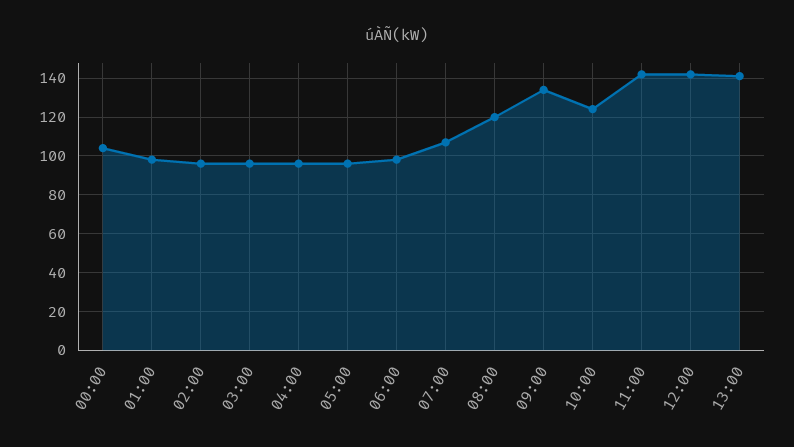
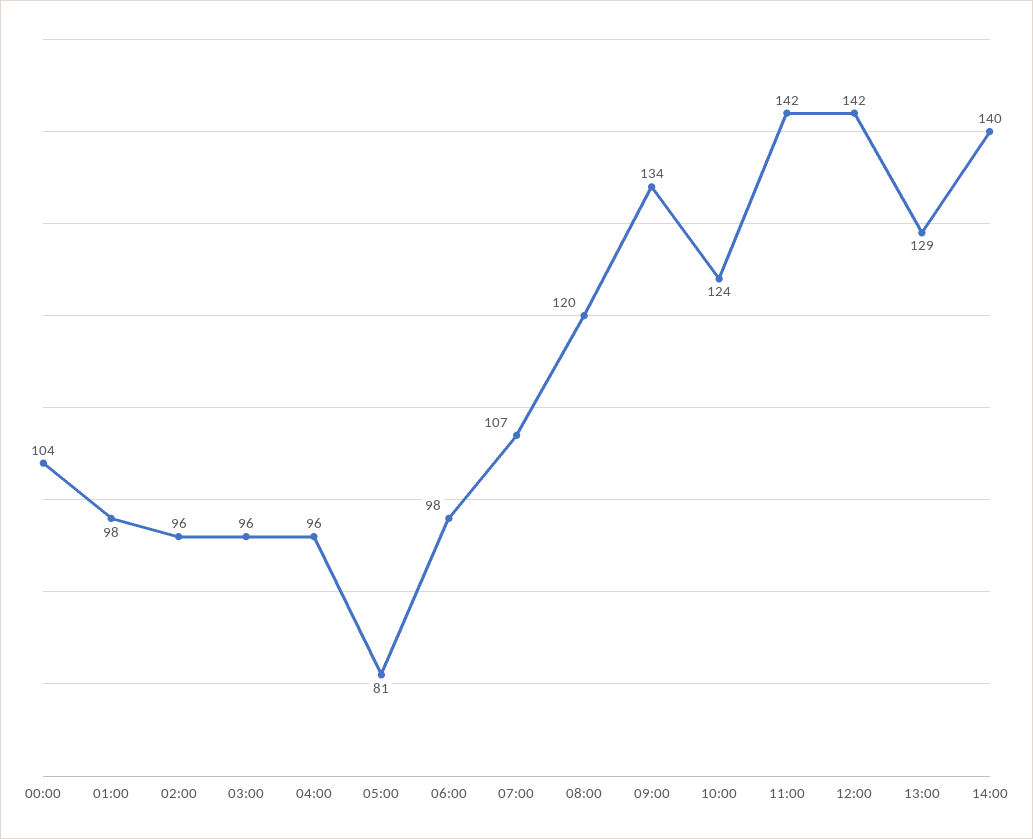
05:00: 95 -> 81
13:00: 140 -> 129
14:00: none -> 140

